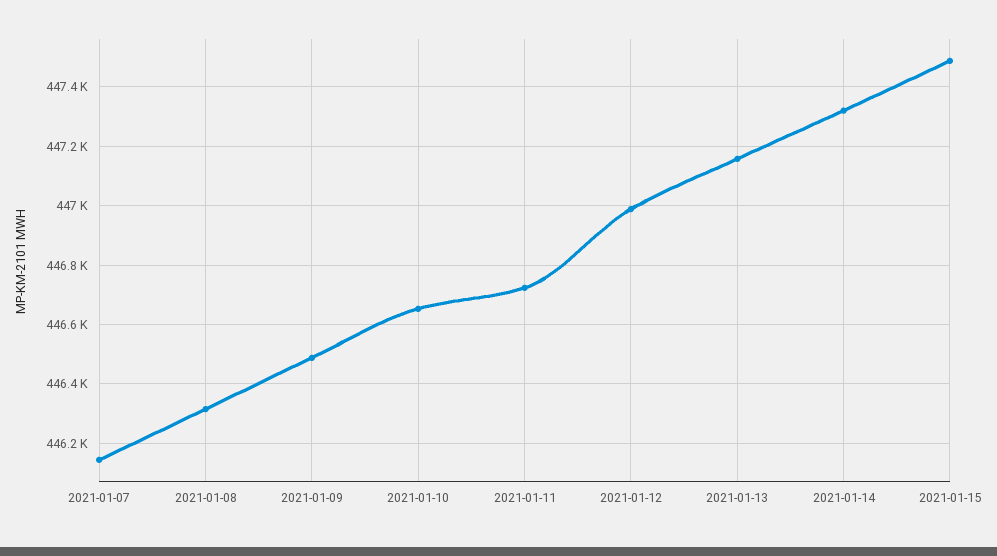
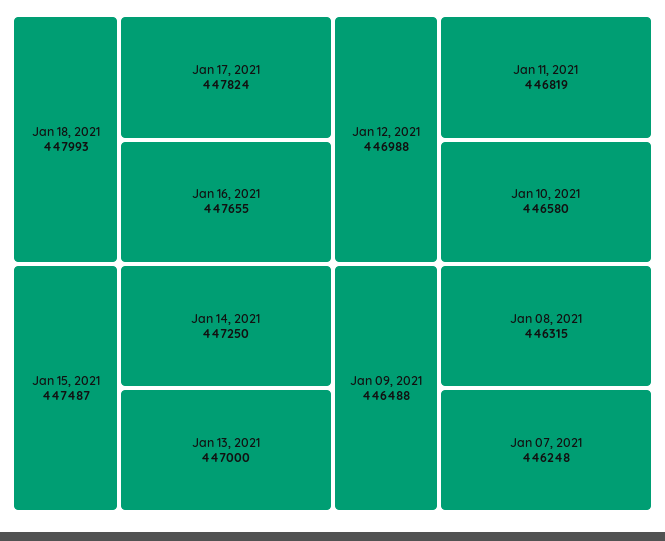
2021-01-07: 446150 -> 446248
2021-01-10: 446650 -> 446580
2021-01-11: 446725 -> 446819
2021-01-13: 447150 -> 447000
2021-01-14: 447325 -> 447250
Jan 18, 2021: none -> 447993
Jan 17, 2021: none -> 447824
Jan 16, 2021: none -> 447655

